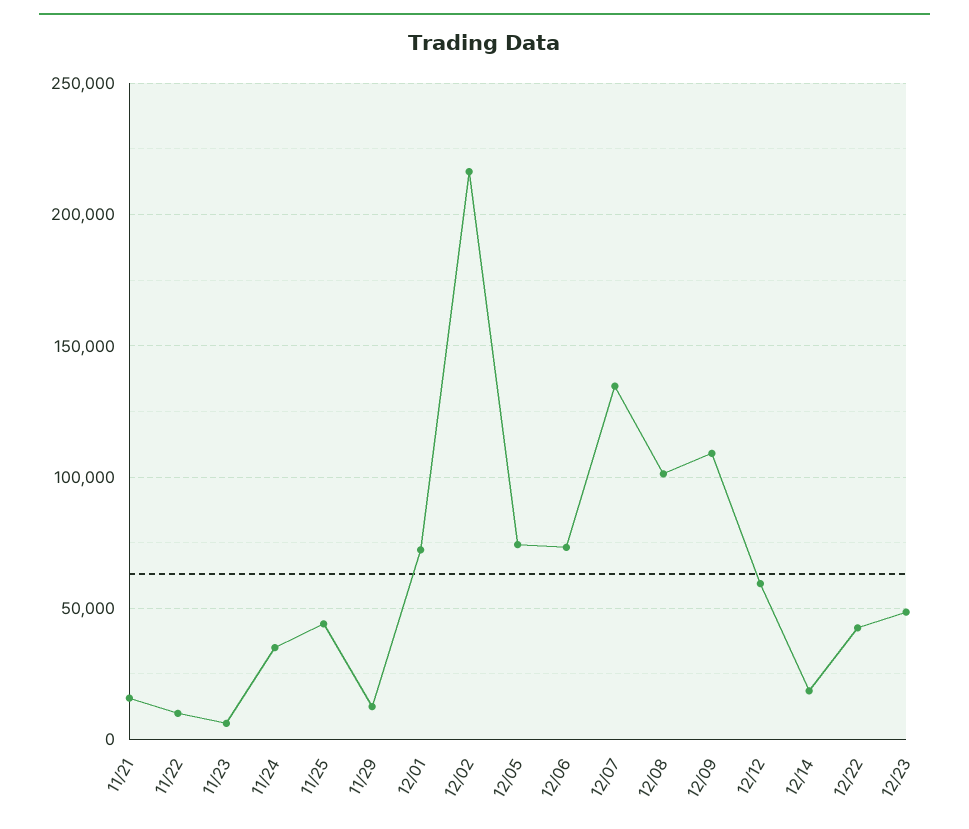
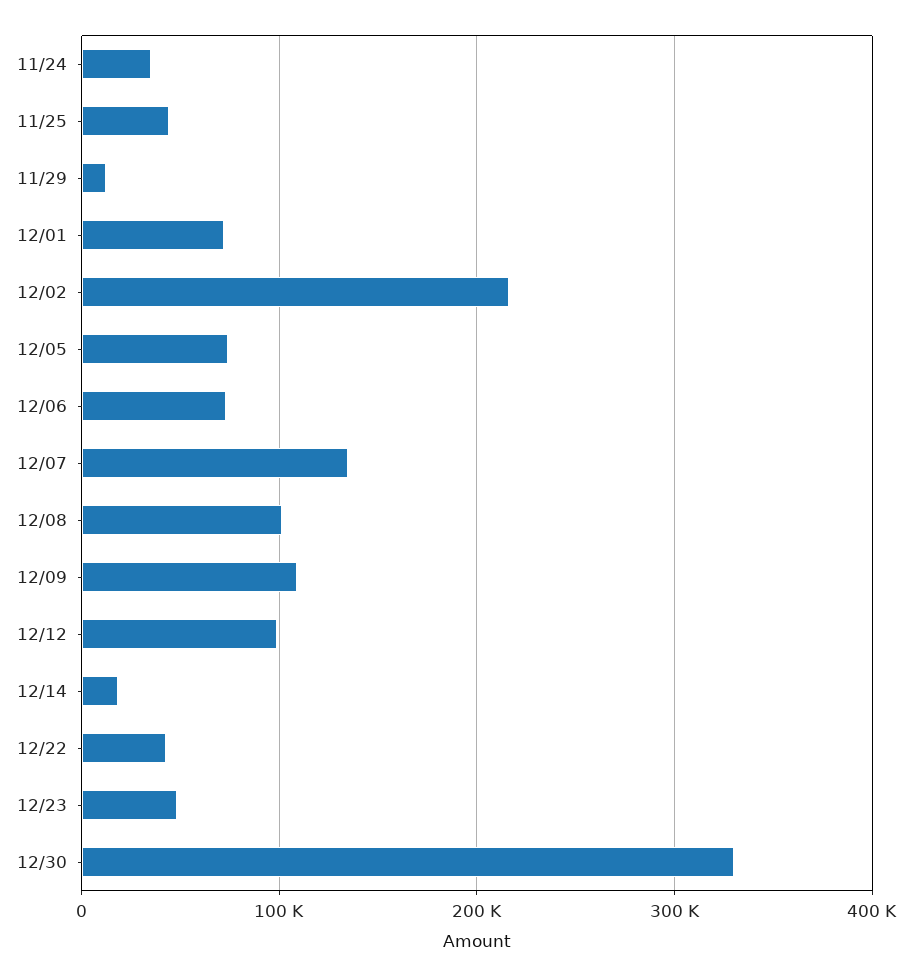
11/21: 15000 -> none
11/22: 10000 -> none
11/23: 5000 -> none
12/12: 60000 -> 100000
12/30: none -> 330000

